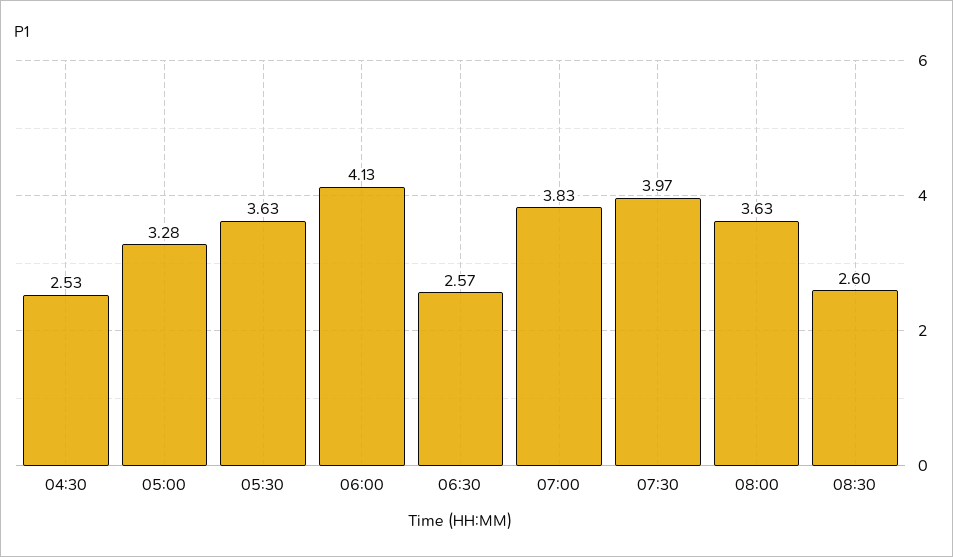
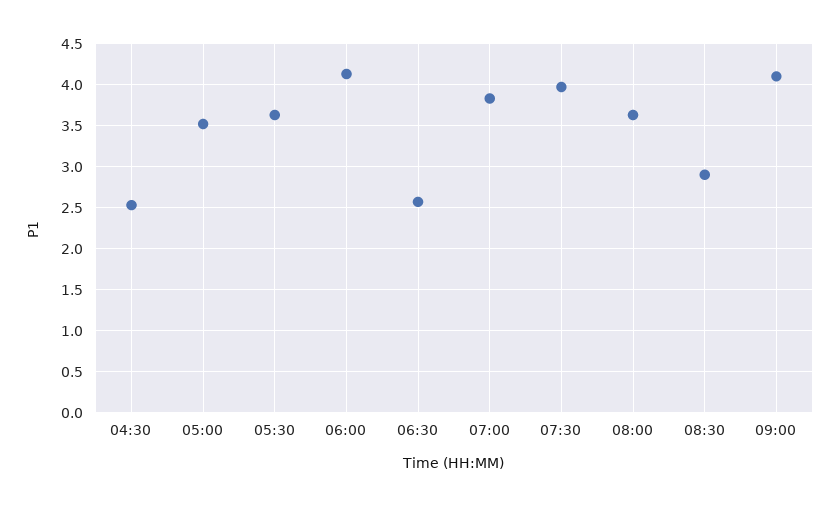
05:00: 3.28 -> 3.5
08:30: 2.6 -> 2.9
09:00: none -> 4.1

